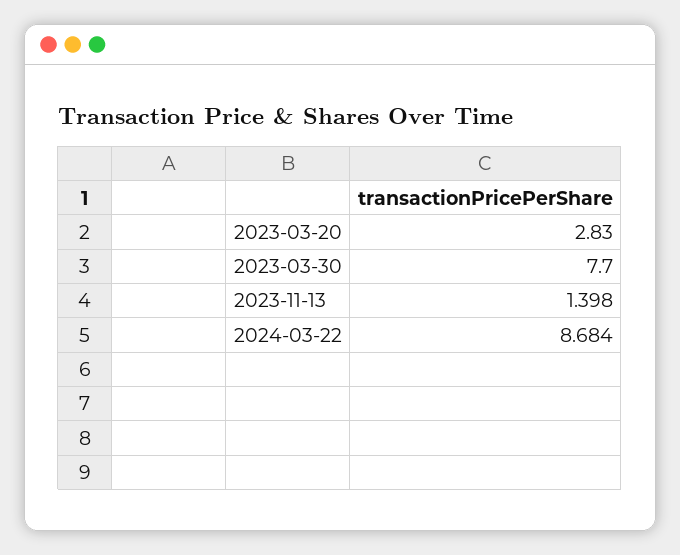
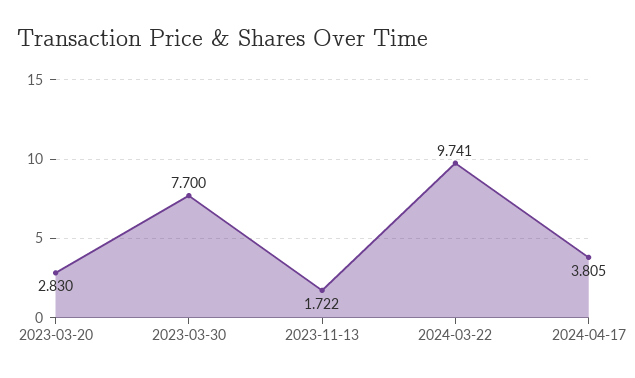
2023-11-13: 1.398 -> 1.722
2024-03-22: 8.684 -> 9.741
2024-04-17: none -> 3.805

